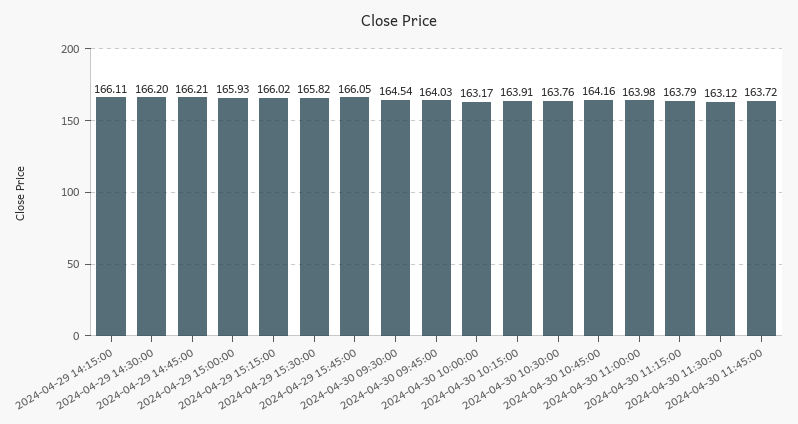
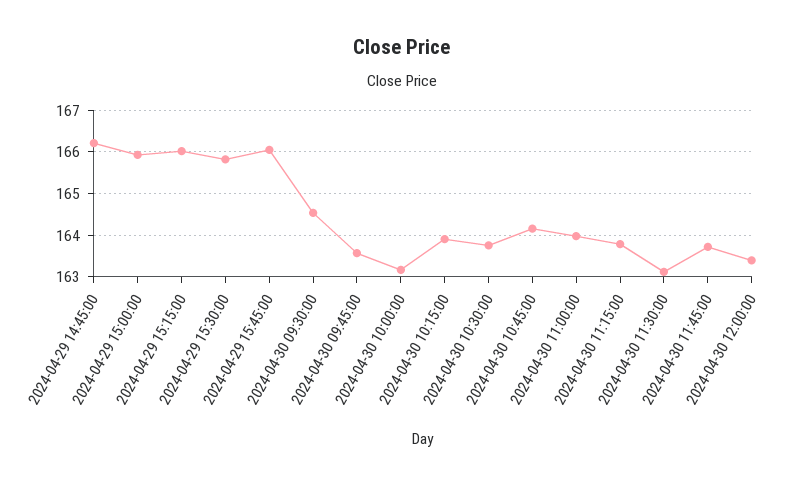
2024-04-29 14:15:00: 166.11 -> none
2024-04-29 14:30:00: 166.2 -> none
2024-04-30 09:45:00: 164.03 -> 163.6
2024-04-30 12:00:00: none -> 163.4

